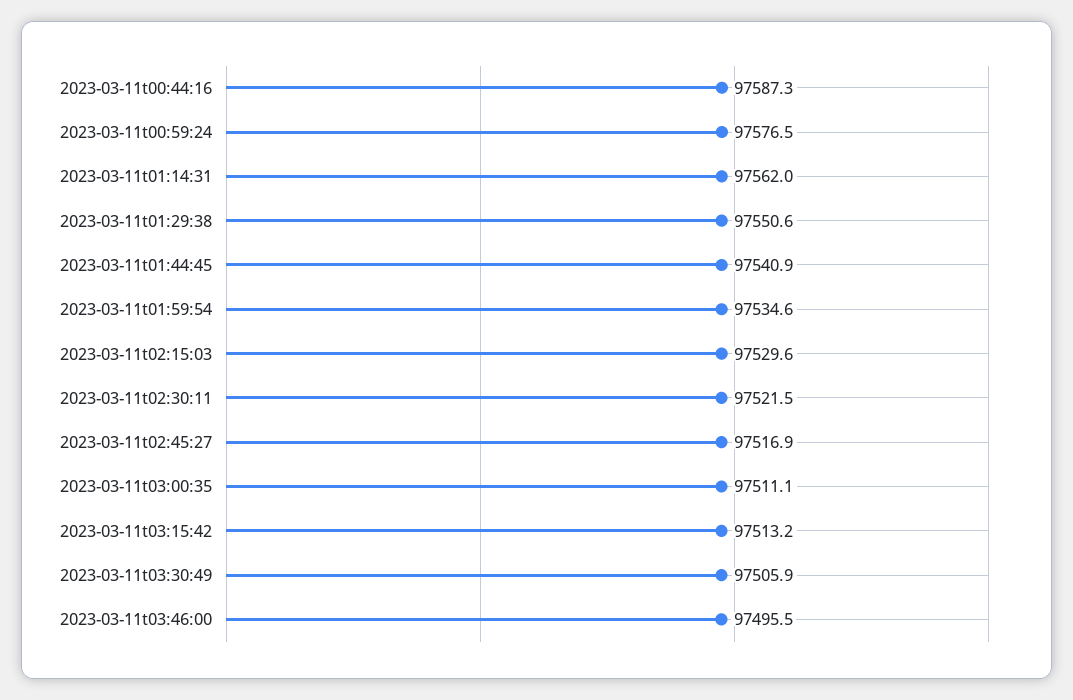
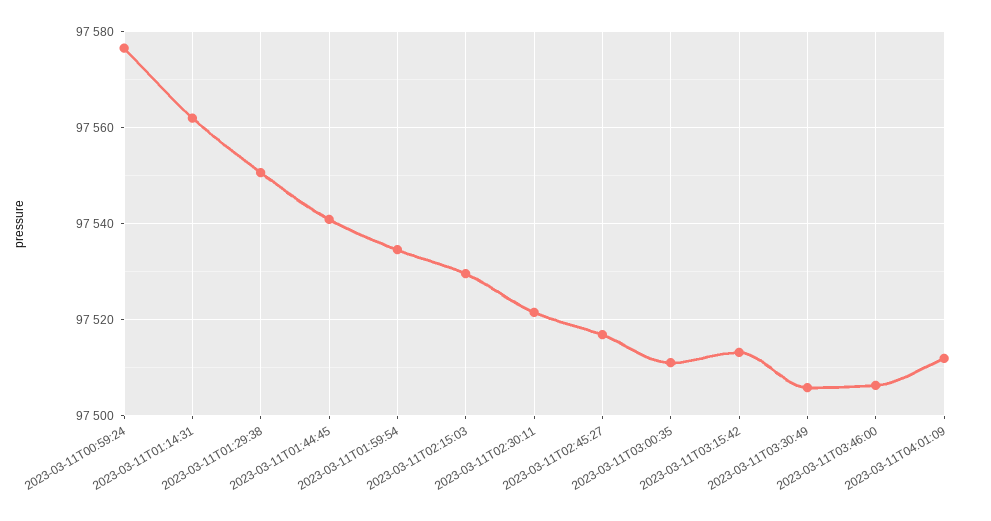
2023-03-11t00:44:16: 97587.3 -> none
2023-03-11t03:46:00: 97495.5 -> 97506
2023-03-11T04:01:09: none -> 97512

